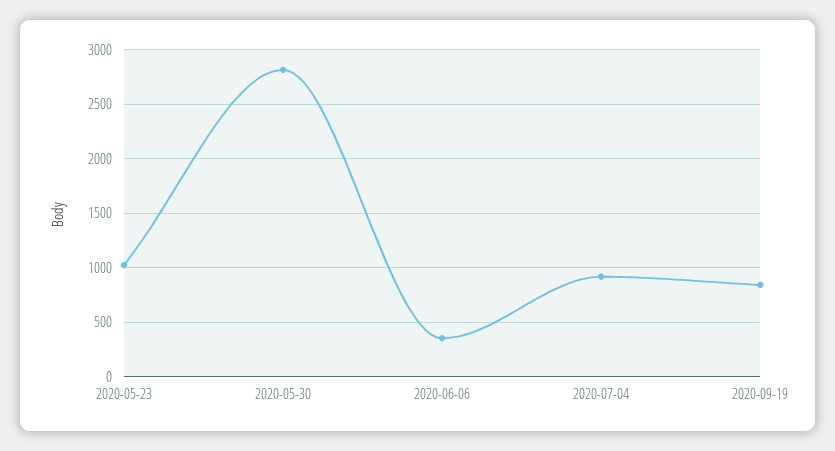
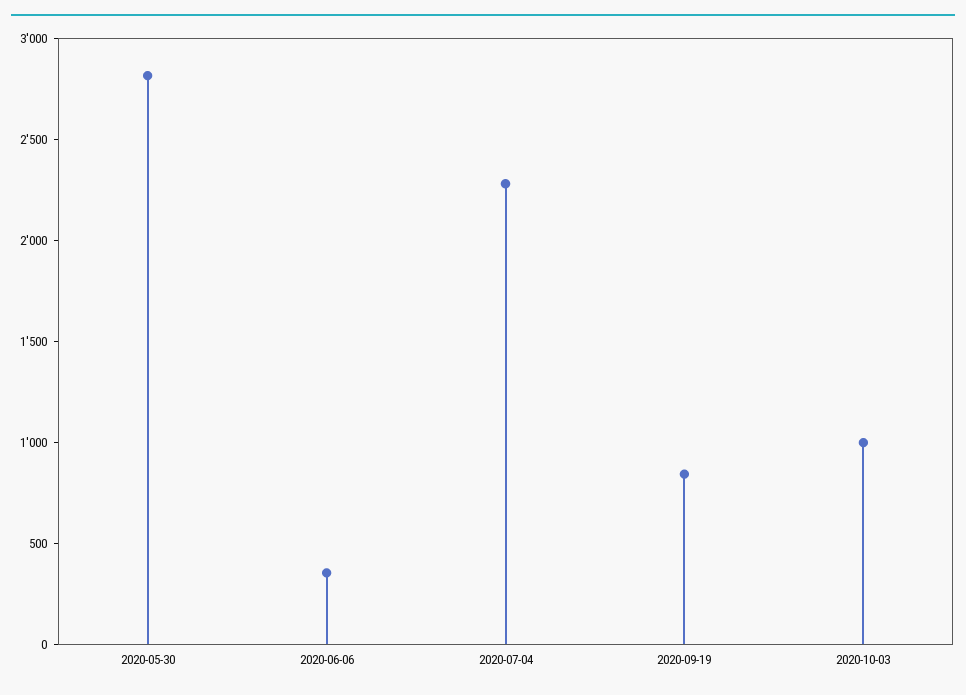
2020-05-23: 1000 -> none
2020-07-04: 900 -> 2300
2020-10-03: none -> 1000

